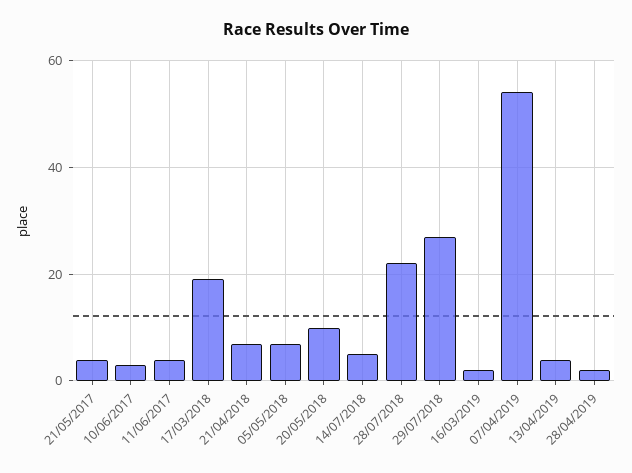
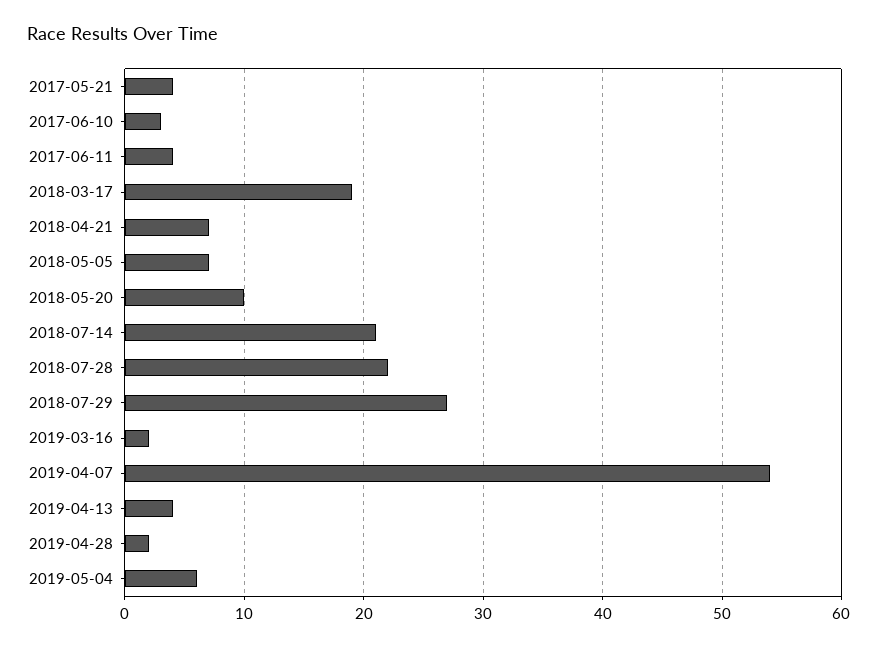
14/07/2018: 5 -> 21
2019-05-04: none -> 6

